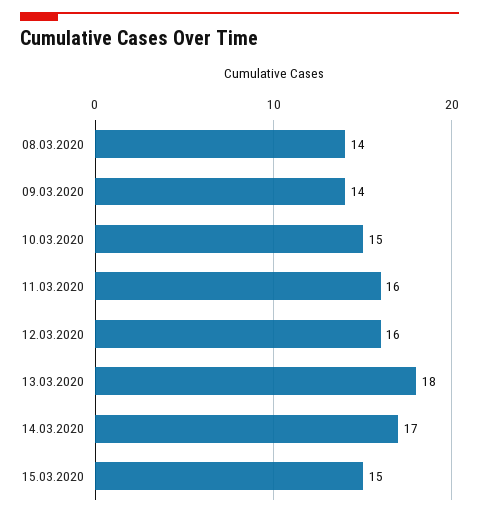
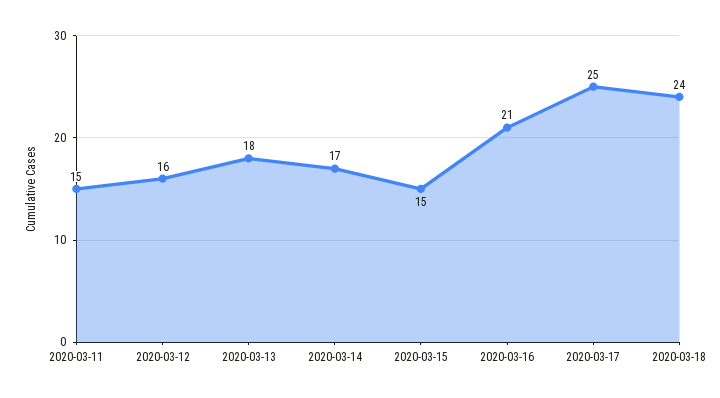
08.03.2020: 14 -> none
09.03.2020: 14 -> none
10.03.2020: 15 -> none
11.03.2020: 16 -> 15
2020-03-16: none -> 21
2020-03-17: none -> 25
2020-03-18: none -> 24

